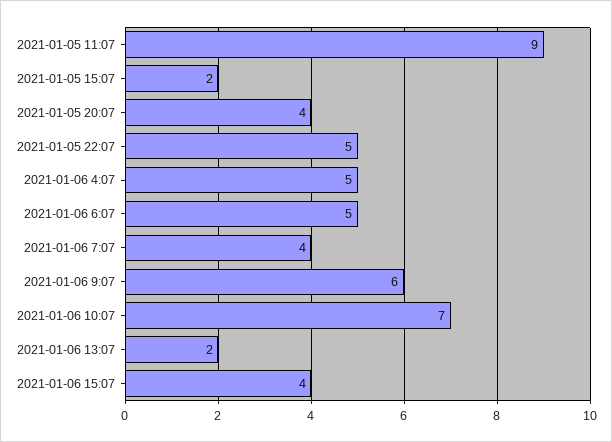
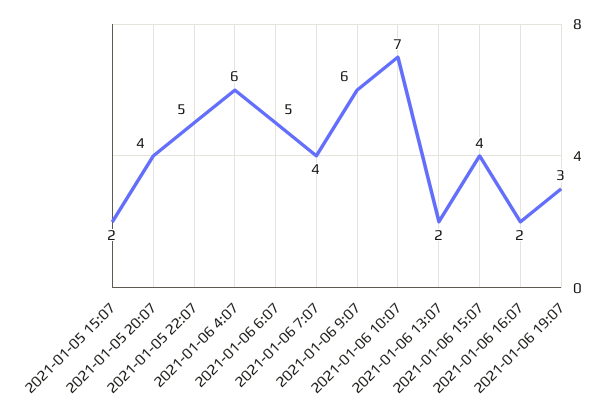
2021-01-05 11:07: 9 -> none
2021-01-06 4:07: 5 -> 6
2021-01-06 16:07: none -> 2
2021-01-06 19:07: none -> 3

